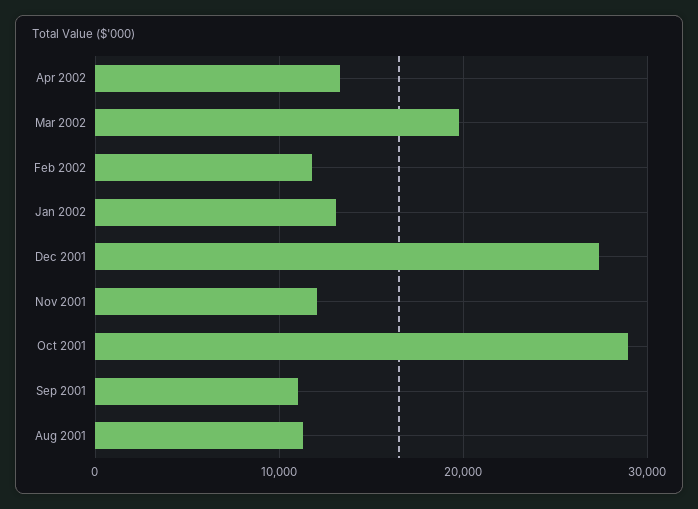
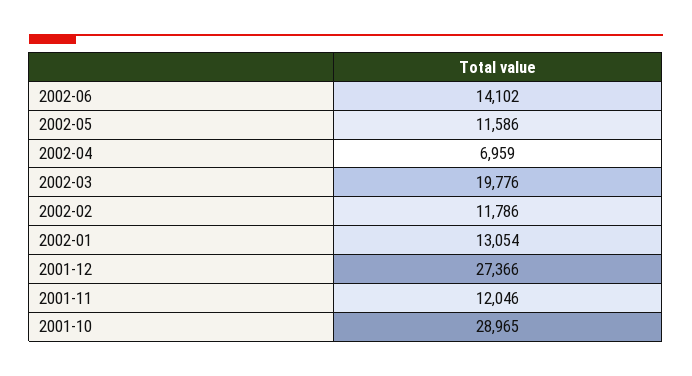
Apr 2002: 13000 -> 6959
Sep 2001: 11000 -> none
Aug 2001: 11000 -> none
2002-06: none -> 14102
2002-05: none -> 11586

